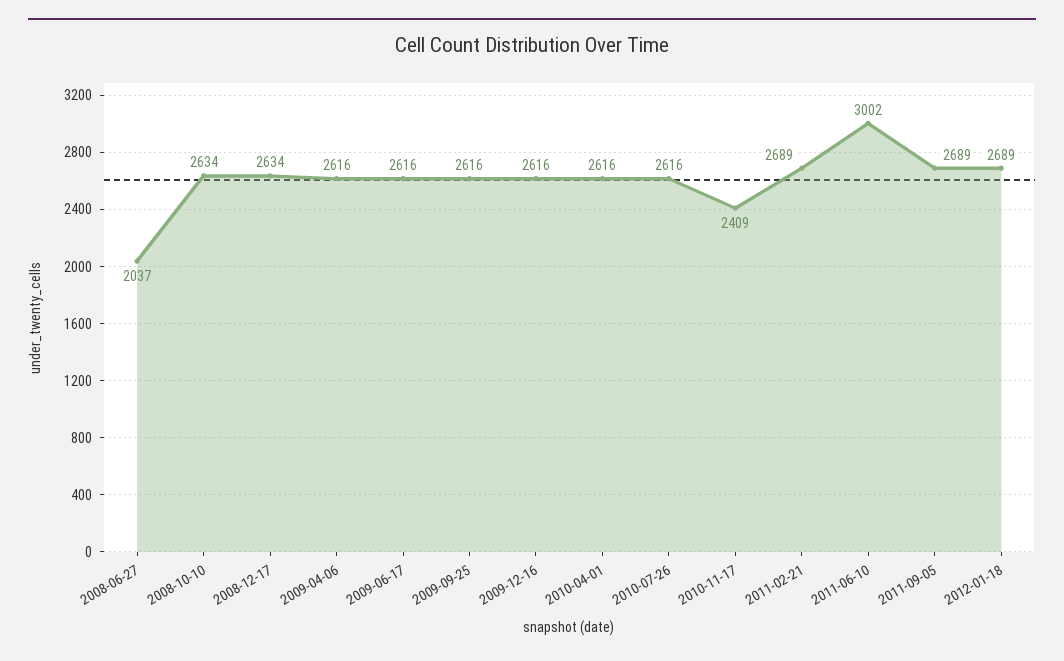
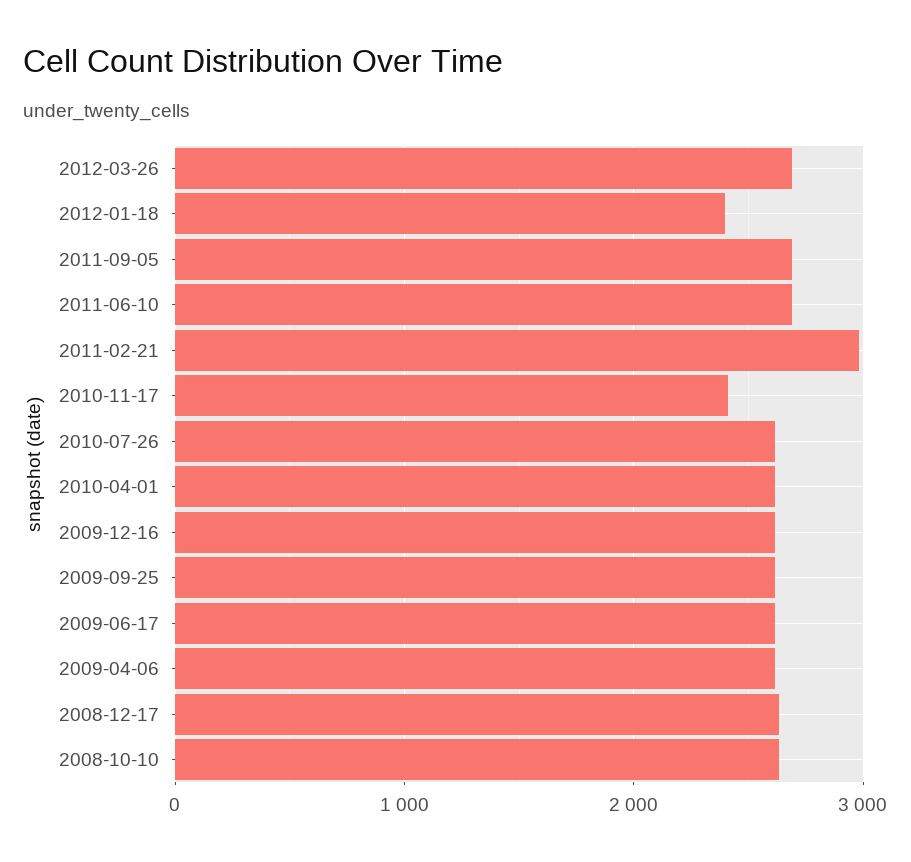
2008-06-27: 2037 -> none
2011-02-21: 2689 -> 3000
2011-06-10: 3002 -> 2700
2012-01-18: 2689 -> 2400
2012-03-26: none -> 2700

